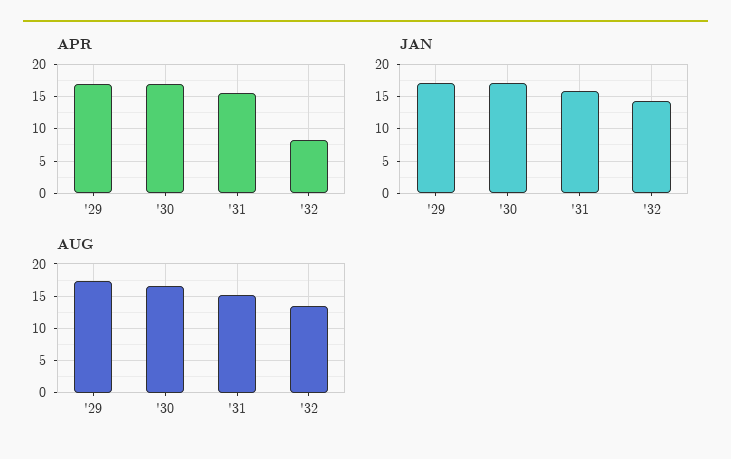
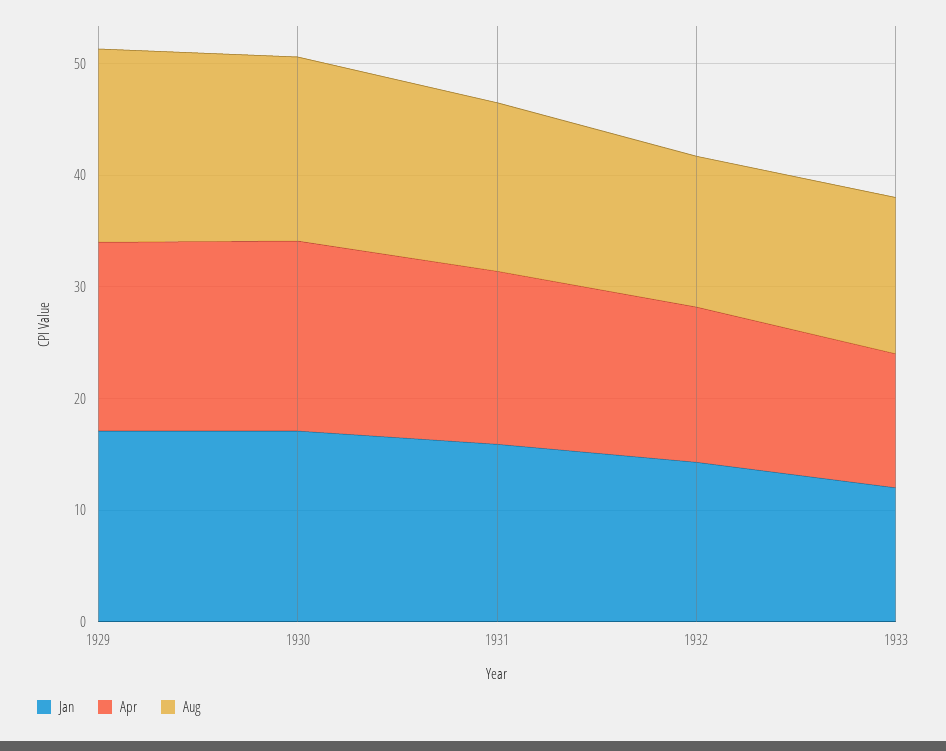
APR, '32: 8 -> 14
JAN, 1933: none -> 12
APR, 1933: none -> 12
AUG, 1933: none -> 14

